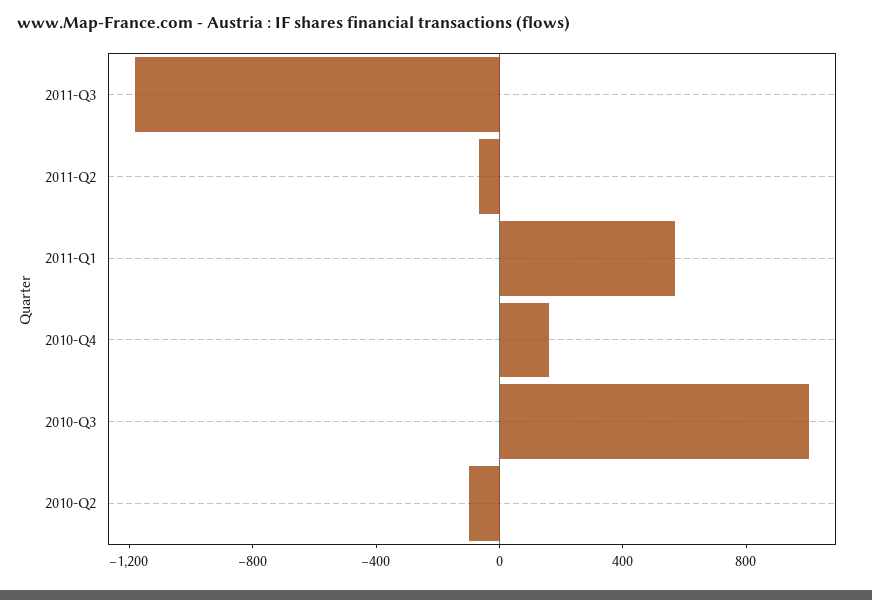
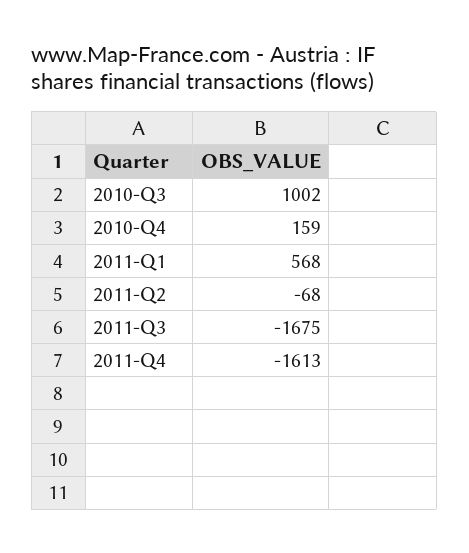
2011-Q3: -1200 -> -1675
2010-Q2: -100 -> none
2011-Q4: none -> -1613

